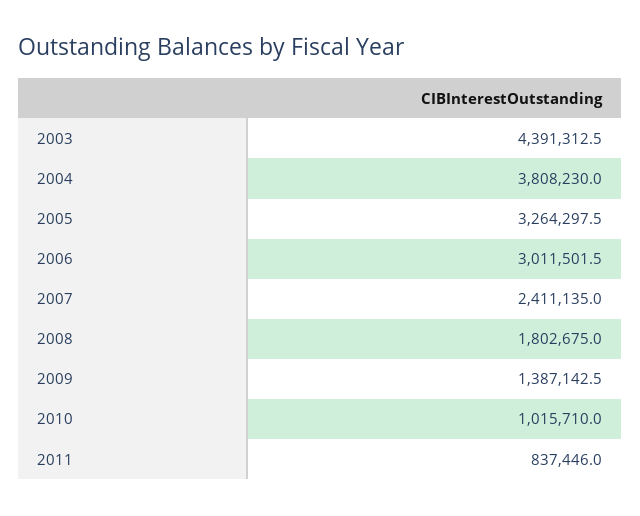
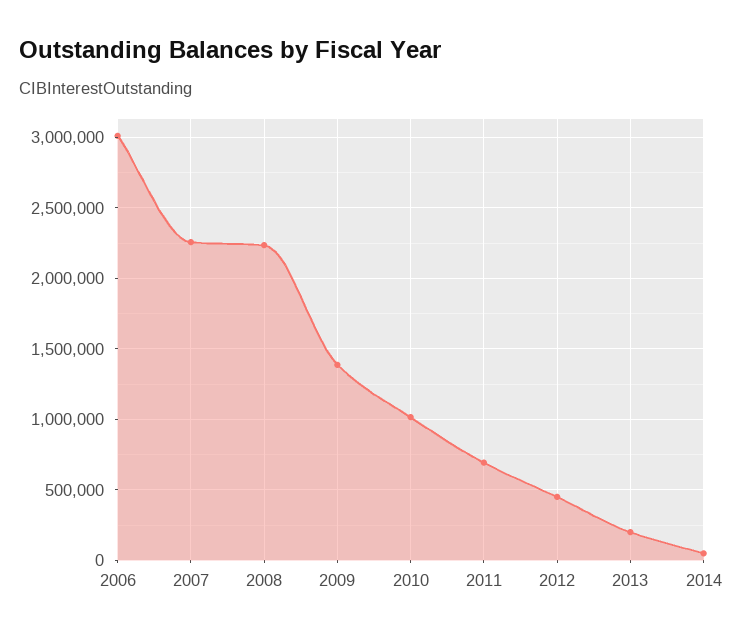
2003: 4391312.5 -> none
2004: 3808230 -> none
2005: 3264297.5 -> none
2007: 2411135 -> 2250000
2008: 1802675 -> 2250000
2011: 837446 -> 700000
2012: none -> 450000
2013: none -> 200000
2014: none -> 50000

